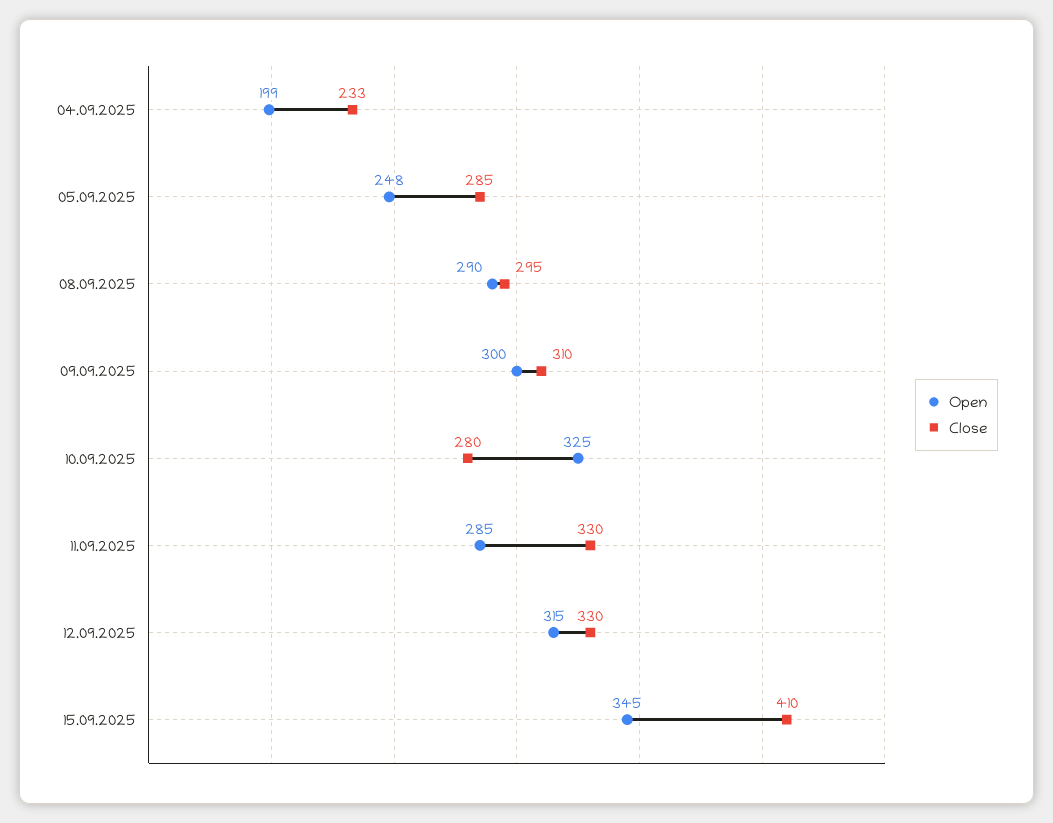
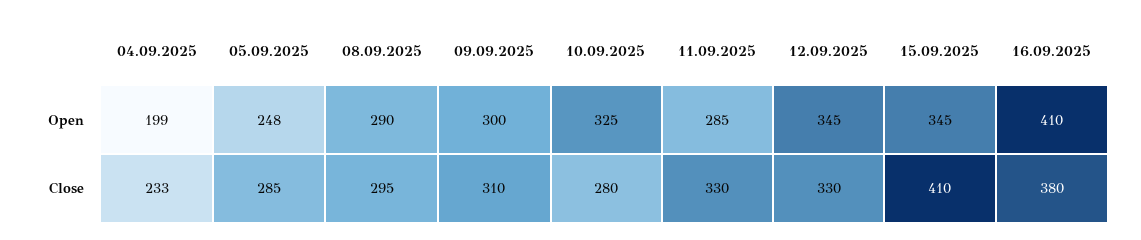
Open, 12.09.2025: 315 -> 345
Open, 16.09.2025: none -> 410
Close, 16.09.2025: none -> 380

